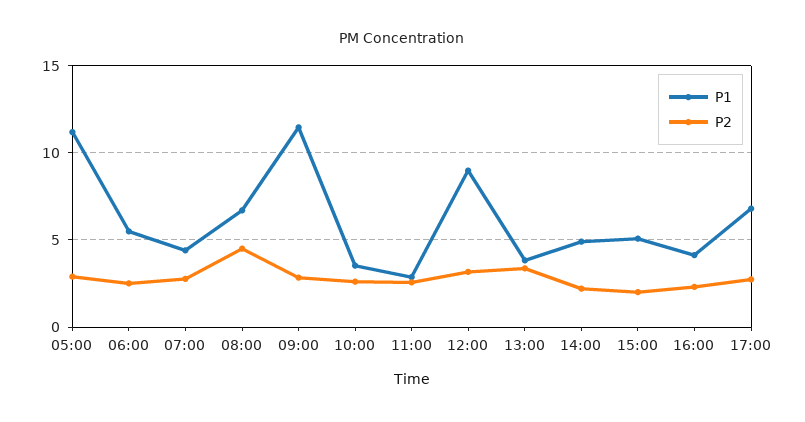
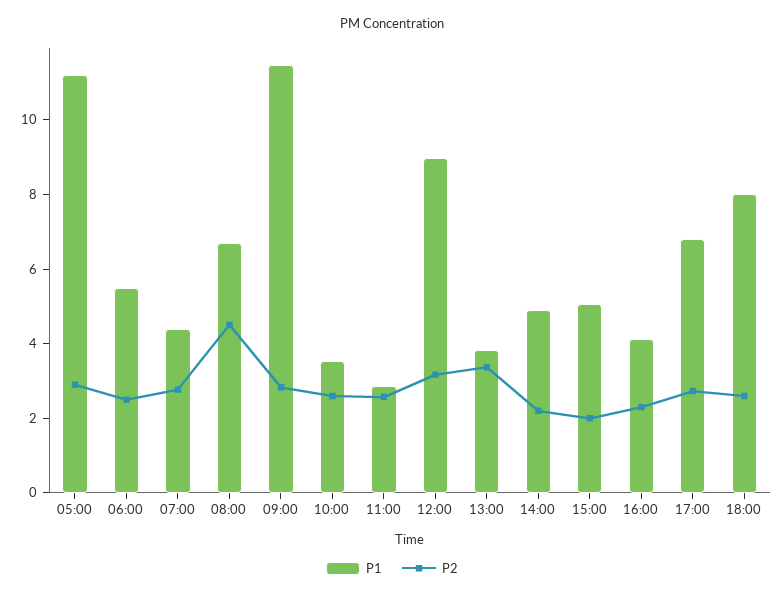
P1, 18:00: none -> 8
P2, 18:00: none -> 2.5

